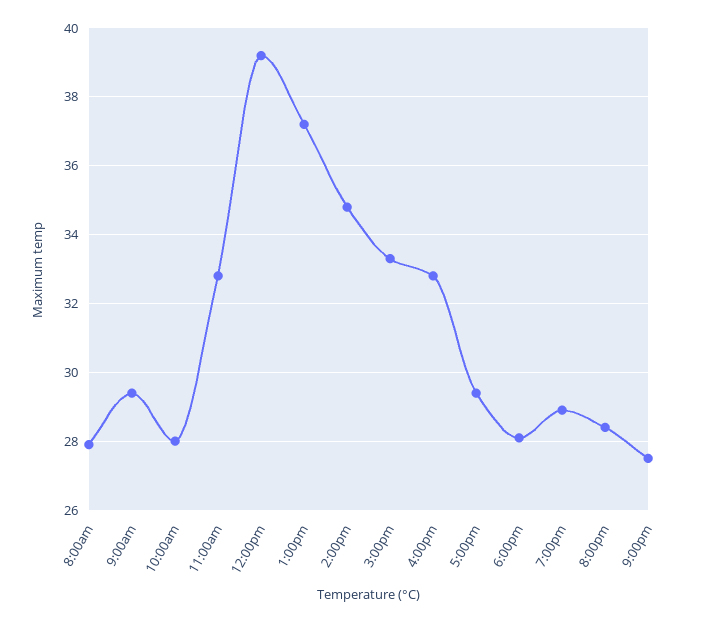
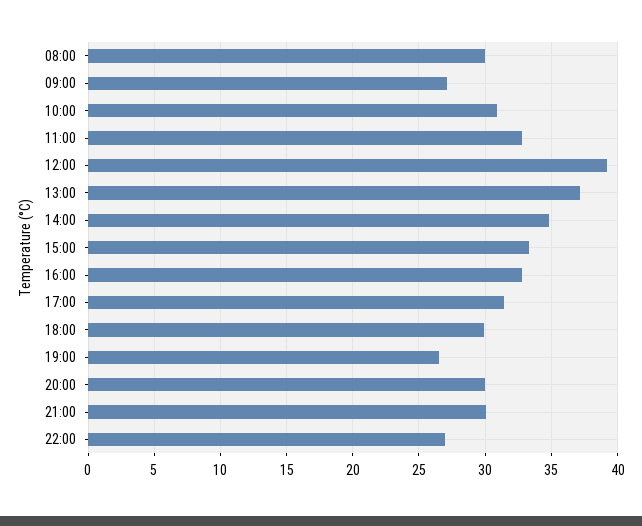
8:00am: 28 -> 30
9:00am: 29.5 -> 27
10:00am: 28 -> 31
5:00pm: 29.5 -> 31.5
6:00pm: 28 -> 30
7:00pm: 29 -> 26.5
8:00pm: 28.5 -> 30
9:00pm: 27.5 -> 30
22:00: none -> 27

